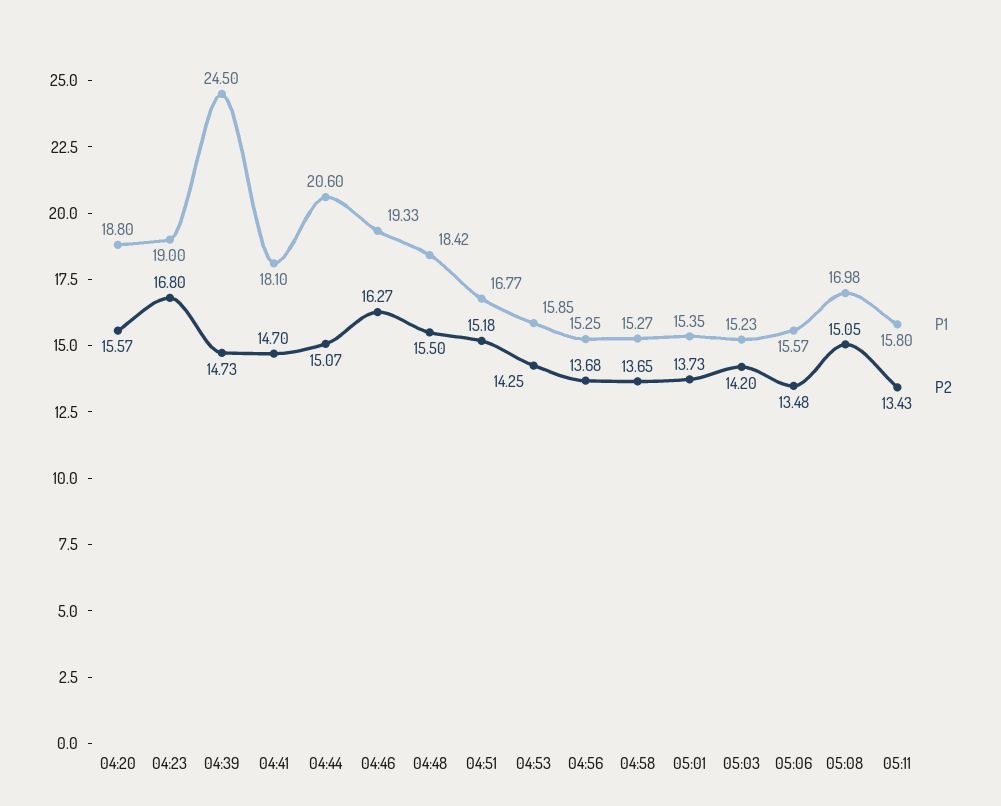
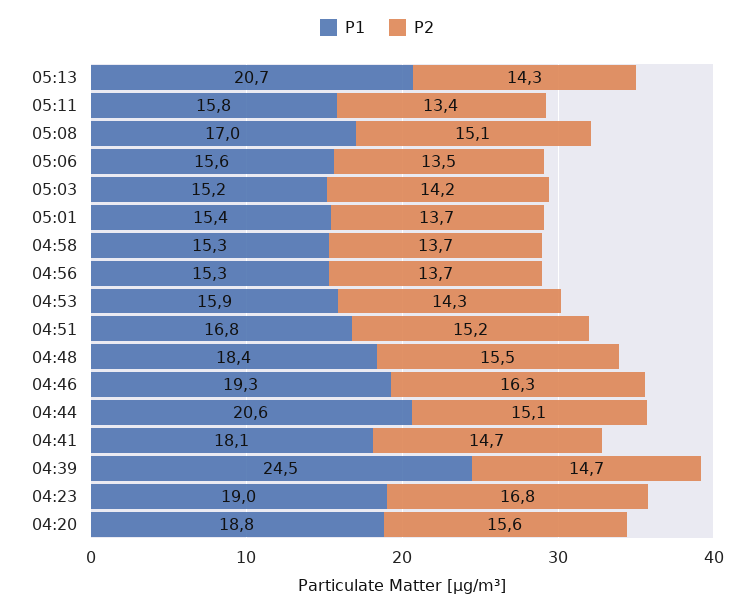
P1, 05:13: none -> 20.7
P2, 05:13: none -> 14.3

